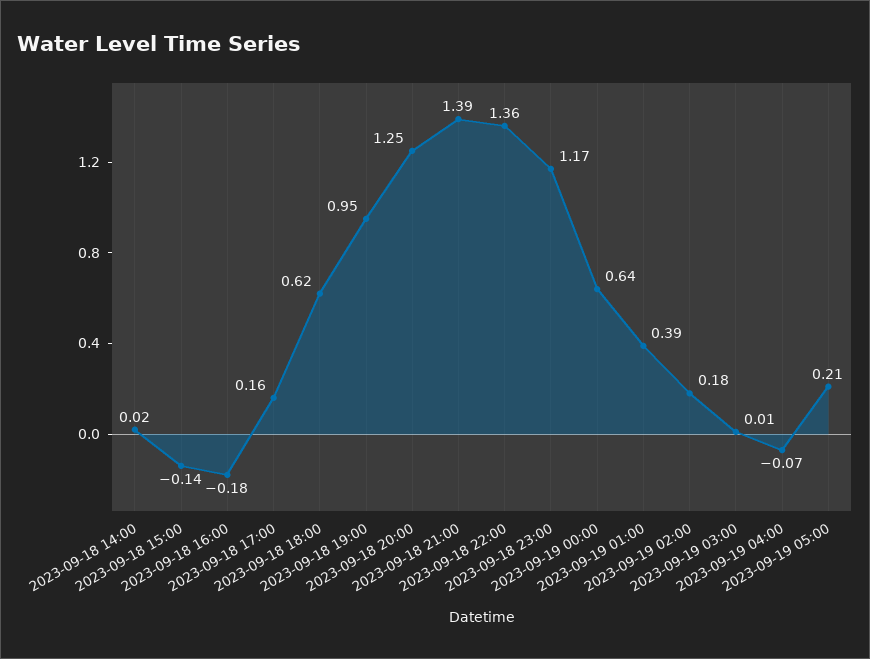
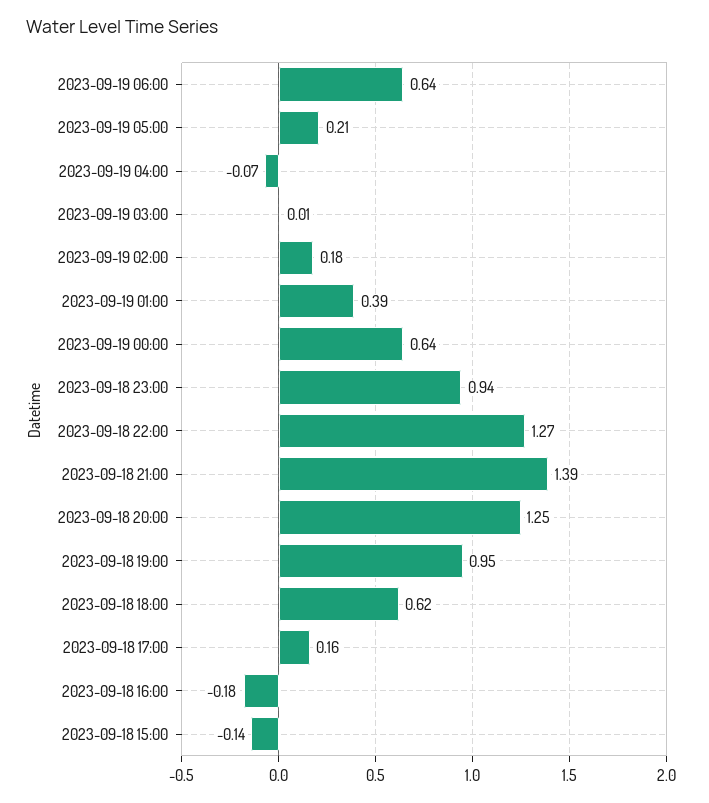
2023-09-18 14:00: 0.02 -> none
2023-09-18 22:00: 1.36 -> 1.27
2023-09-18 23:00: 1.17 -> 0.94
2023-09-19 06:00: none -> 0.64

